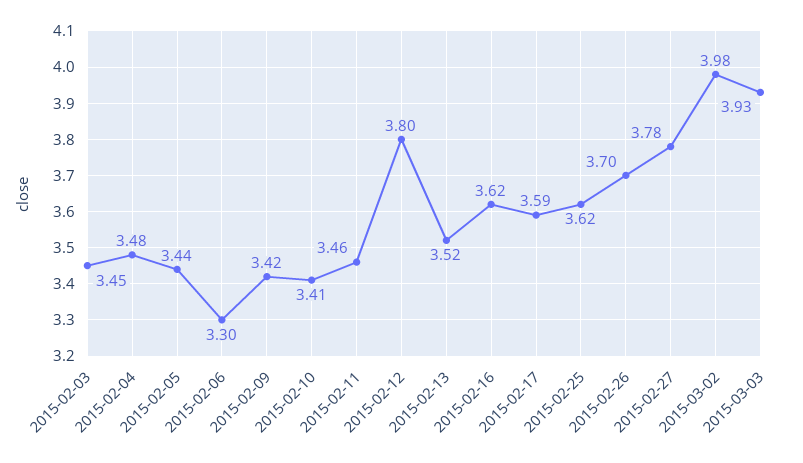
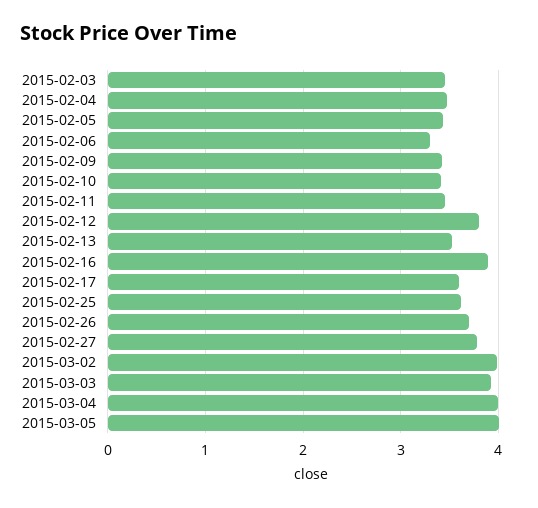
2015-02-16: 3.62 -> 3.9
2015-03-04: none -> 4
2015-03-05: none -> 4

